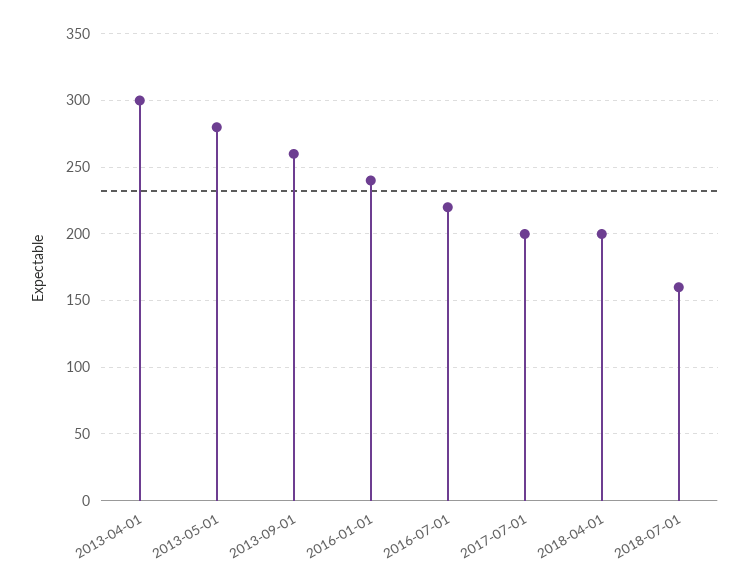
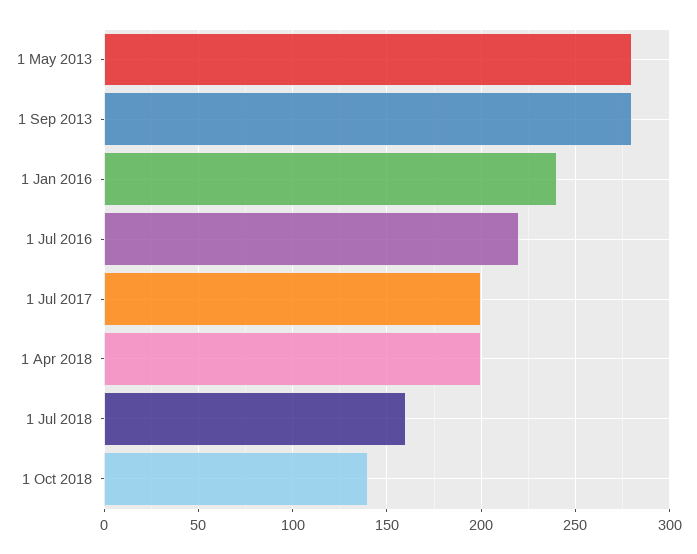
2013-04-01: 300 -> none
2013-09-01: 260 -> 280
1 Oct 2018: none -> 140

